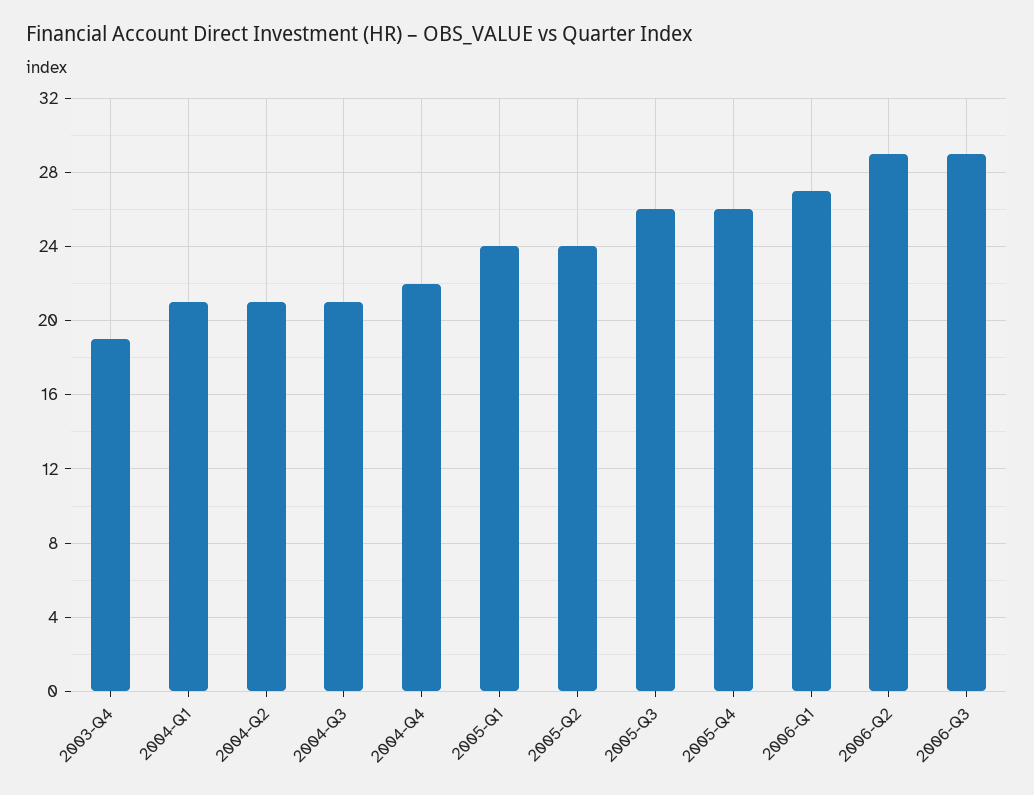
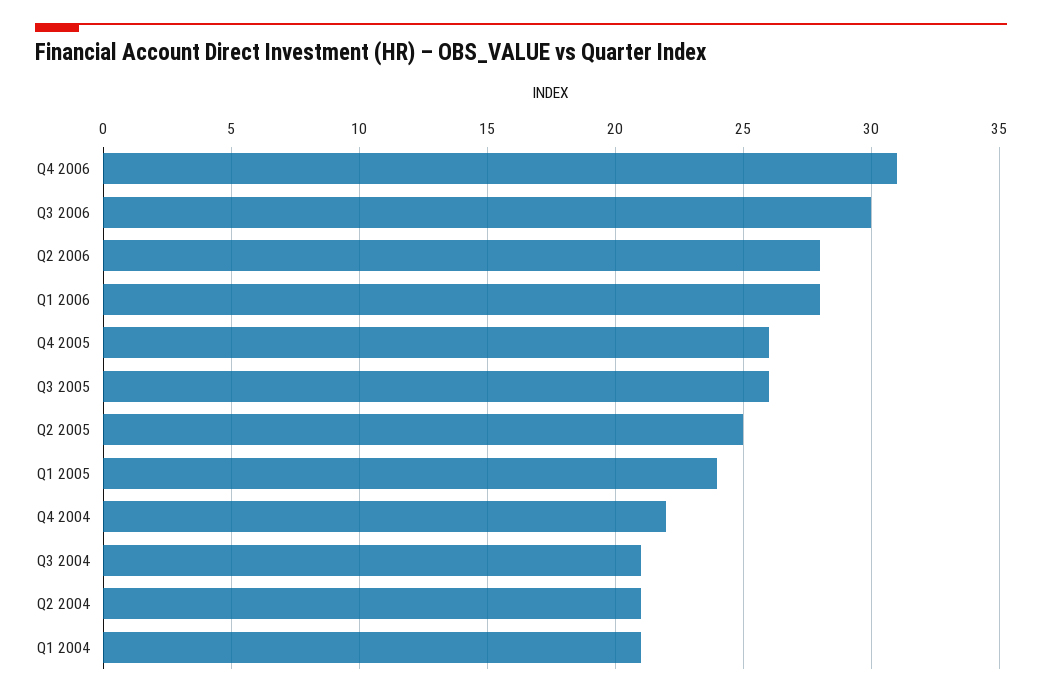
2003-Q4: 19 -> none
2005-Q2: 24 -> 25
2006-Q1: 27 -> 28
2006-Q2: 29 -> 28
2006-Q3: 29 -> 30
Q4 2006: none -> 31

